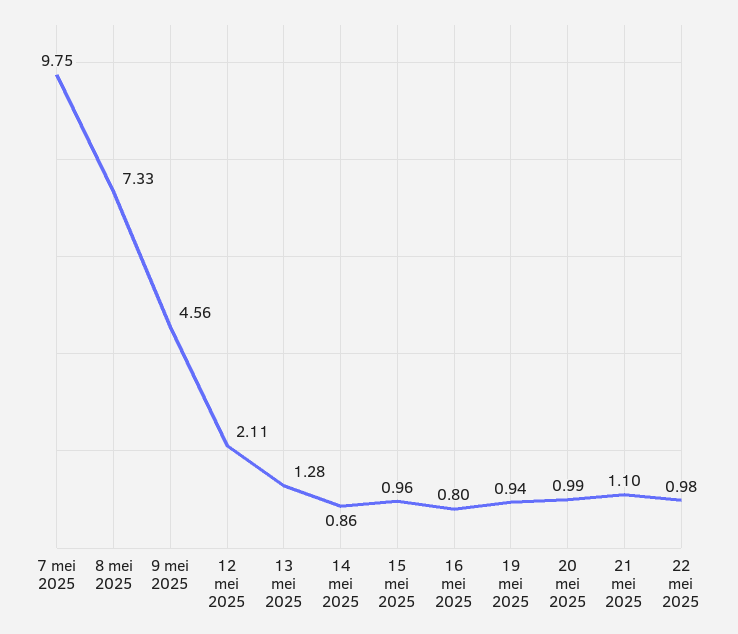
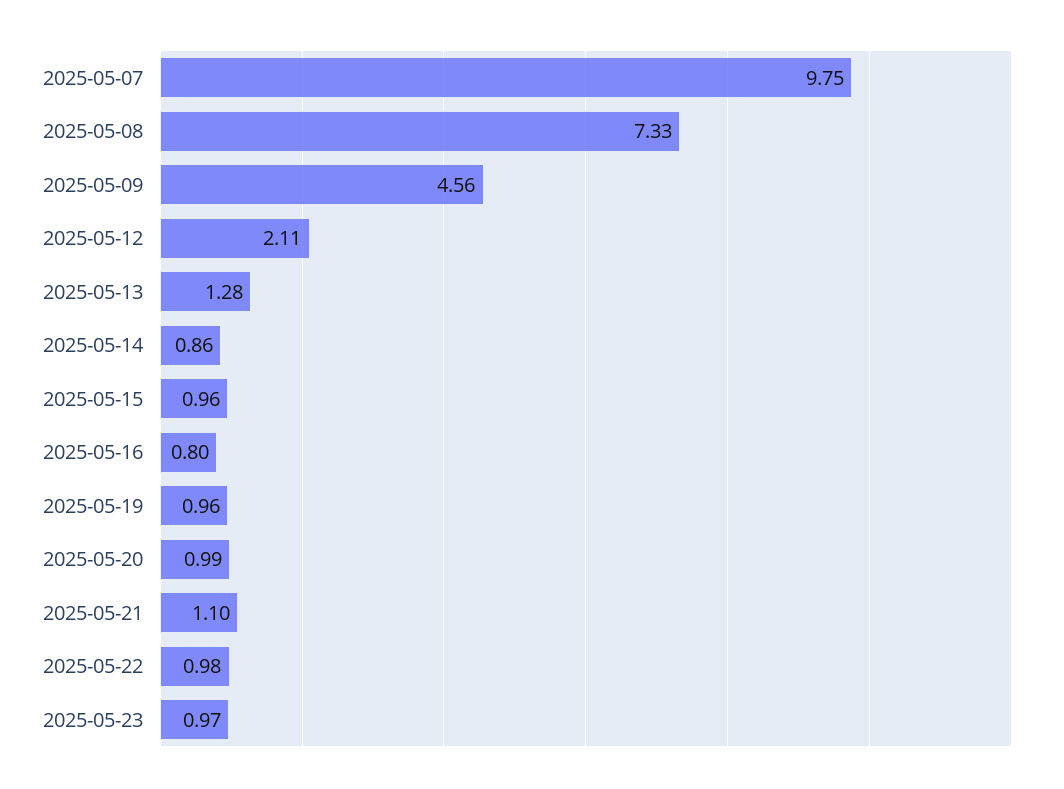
19 mei 2025: 0.94 -> 0.96
2025-05-23: none -> 0.97

